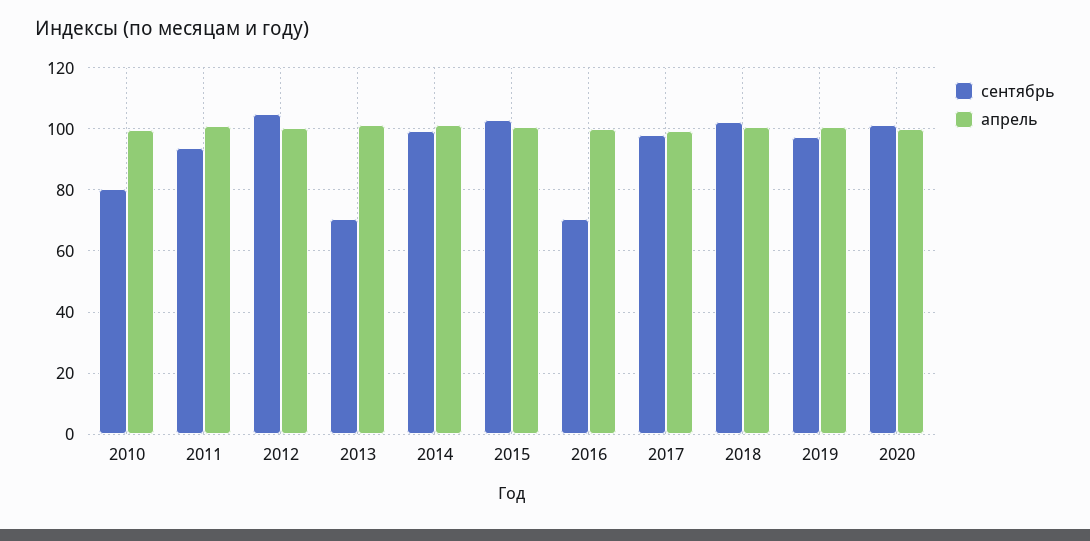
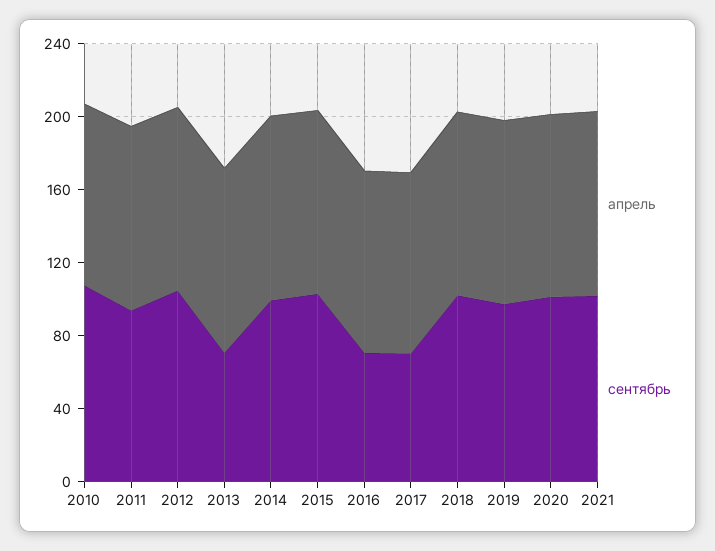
сентябрь, 2010: 80 -> 110
сентябрь, 2017: 98 -> 70
апрель, 2021: none -> 100
сентябрь, 2021: none -> 100

